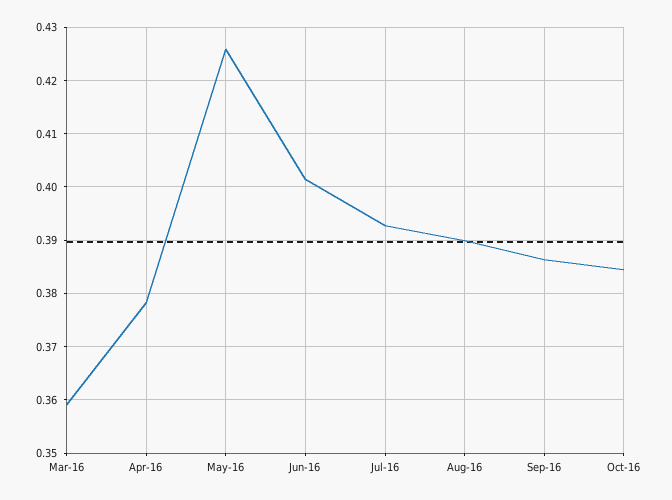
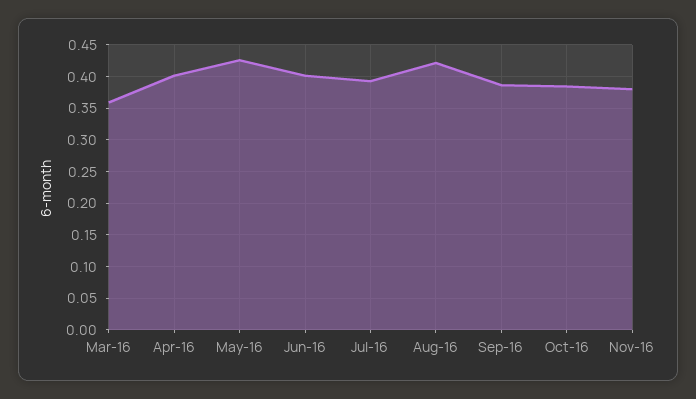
Apr-16: 0.378 -> 0.4
Aug-16: 0.39 -> 0.42
Nov-16: none -> 0.38

